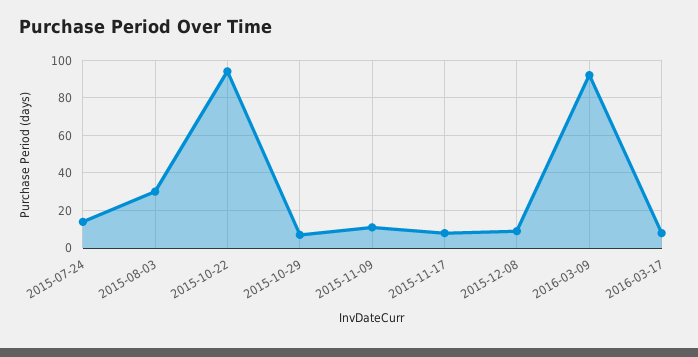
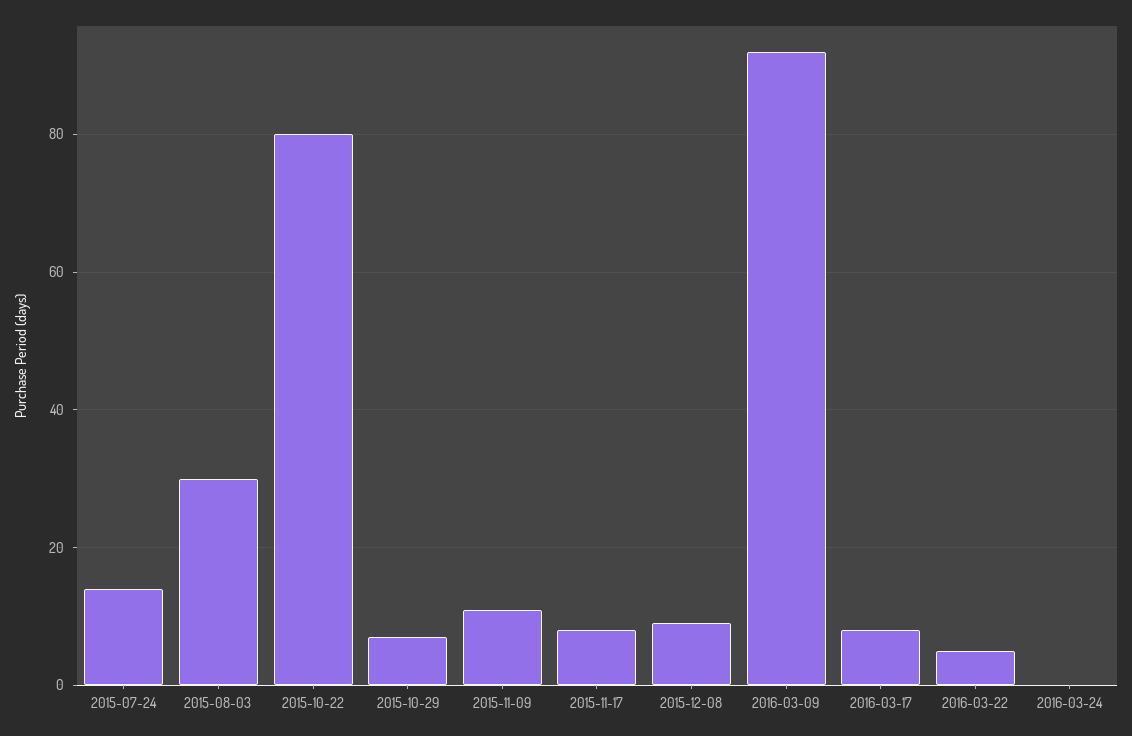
2015-10-22: 95 -> 80
2016-03-22: none -> 5
2016-03-24: none -> 0

